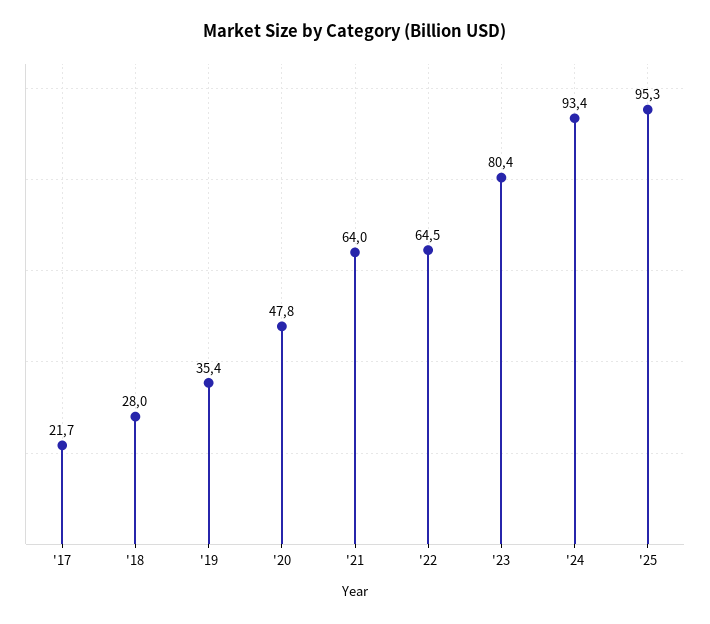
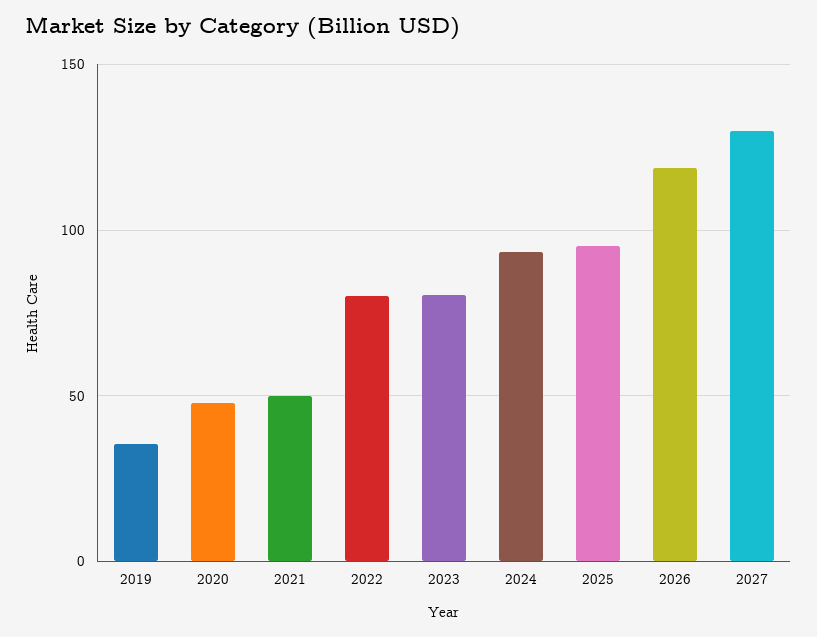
'17: 21.7 -> none
'18: 28 -> none
'21: 64 -> 50
'22: 64.5 -> 80
2026: none -> 120
2027: none -> 130

